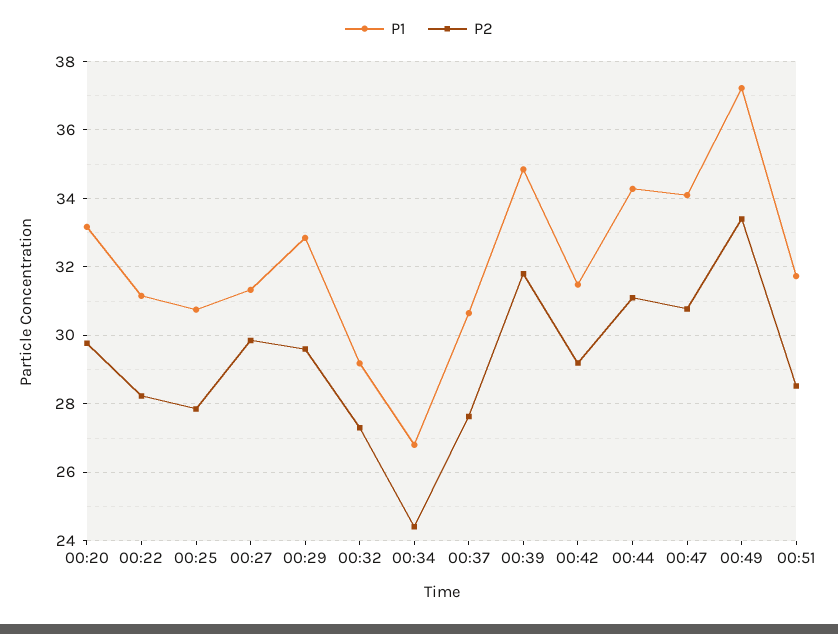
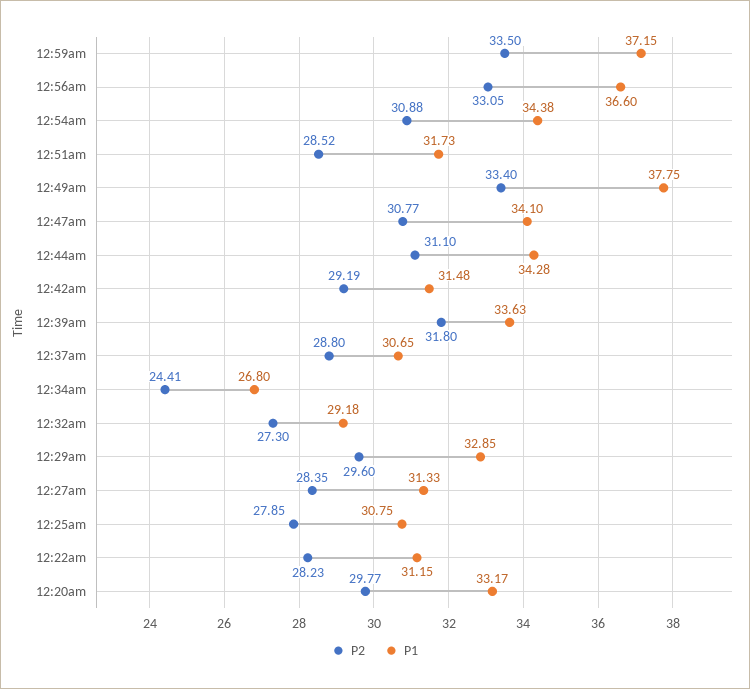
P2, 00:27: 29.8 -> 28.35
P2, 00:37: 27.6 -> 28.8
P1, 00:39: 34.8 -> 33.63
P1, 00:49: 37.2 -> 37.75
P2, 12:59am: none -> 33.5
P1, 12:59am: none -> 37.15
P2, 12:56am: none -> 33.05
P1, 12:56am: none -> 36.6
P2, 12:54am: none -> 30.88
P1, 12:54am: none -> 34.38

